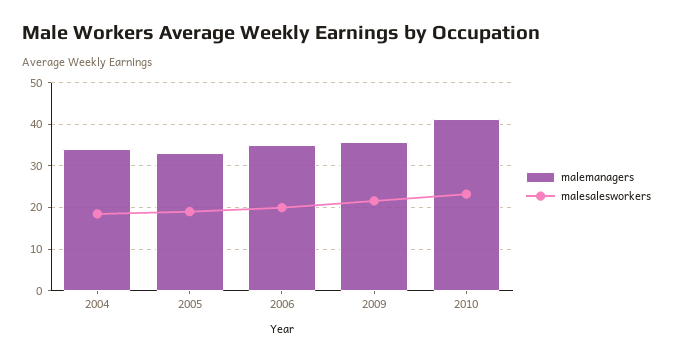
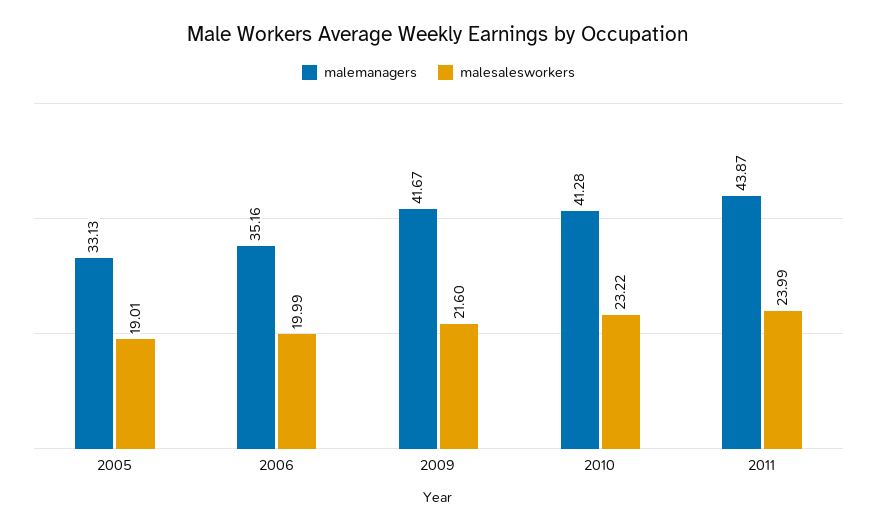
malemanagers, 2004: 34 -> none
malesalesworkers, 2004: 18 -> none
malemanagers, 2009: 36 -> 41.67
malemanagers, 2011: none -> 43.87
malesalesworkers, 2011: none -> 23.99

